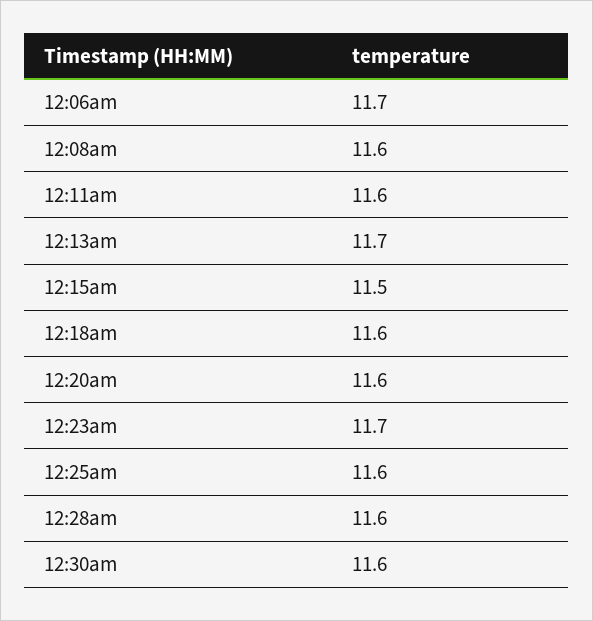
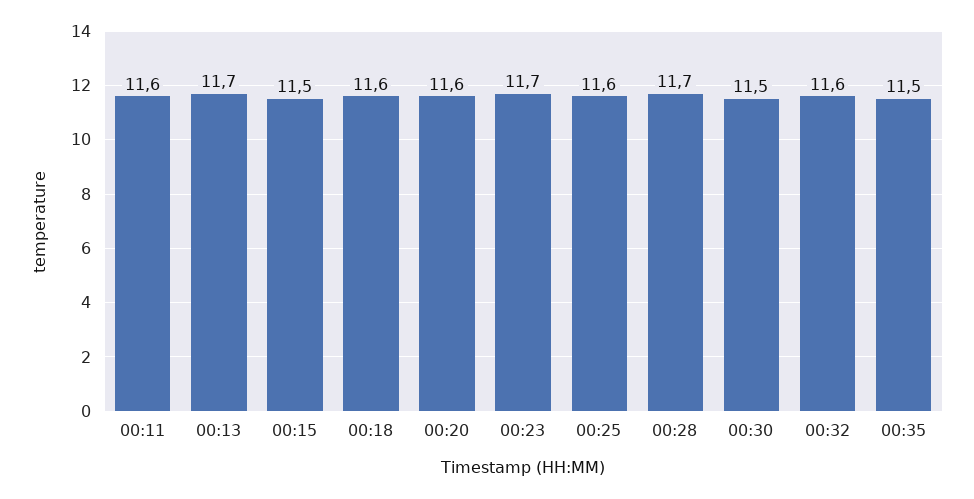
12:06am: 11.7 -> none
12:08am: 11.6 -> none
12:28am: 11.6 -> 11.7
12:30am: 11.6 -> 11.5
00:32: none -> 11.6
00:35: none -> 11.5

